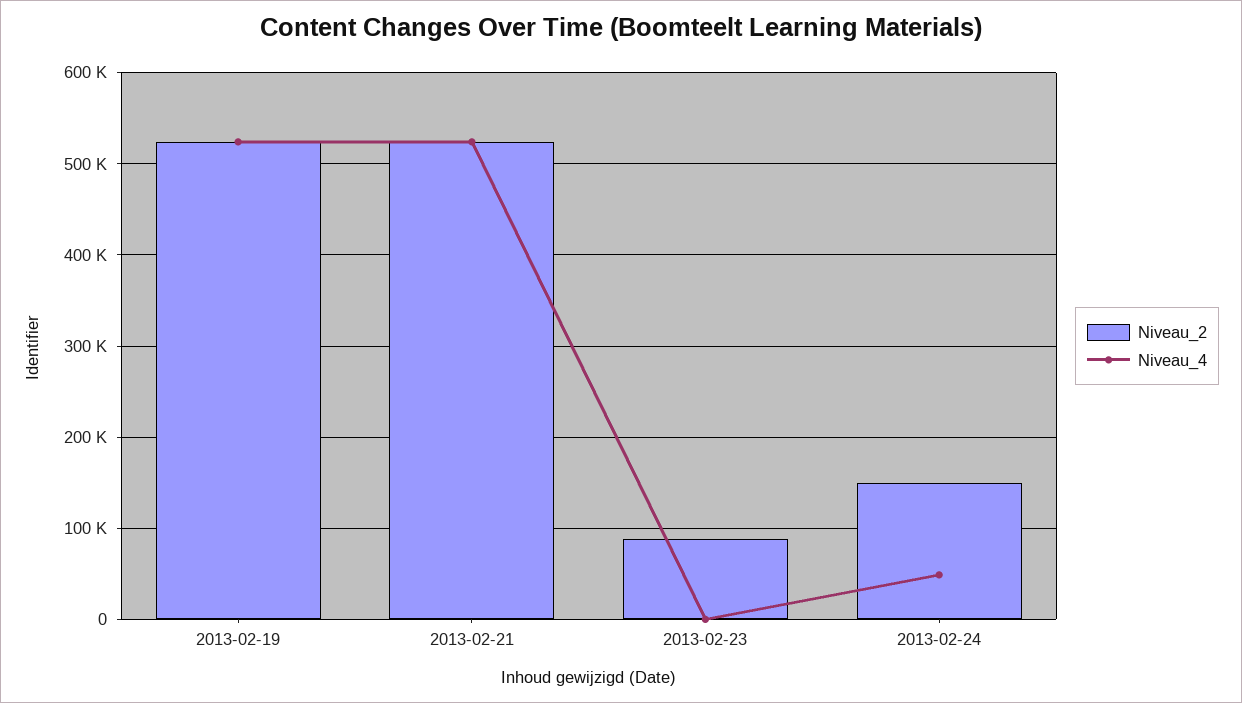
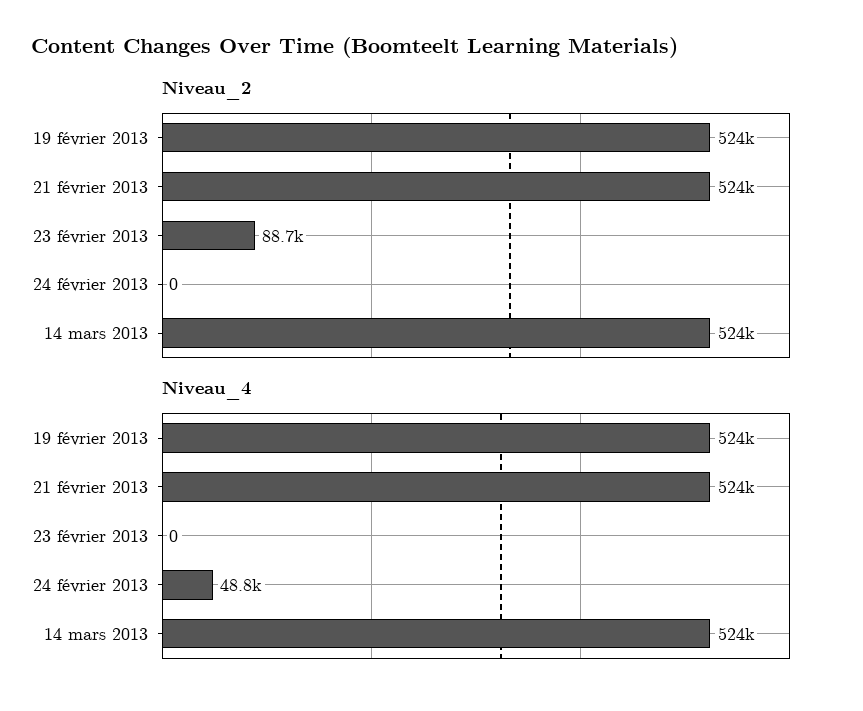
Niveau_2, 2013-02-24: 150000 -> 0
Niveau_2, 14 mars 2013: none -> 524000
Niveau_4, 14 mars 2013: none -> 524000

